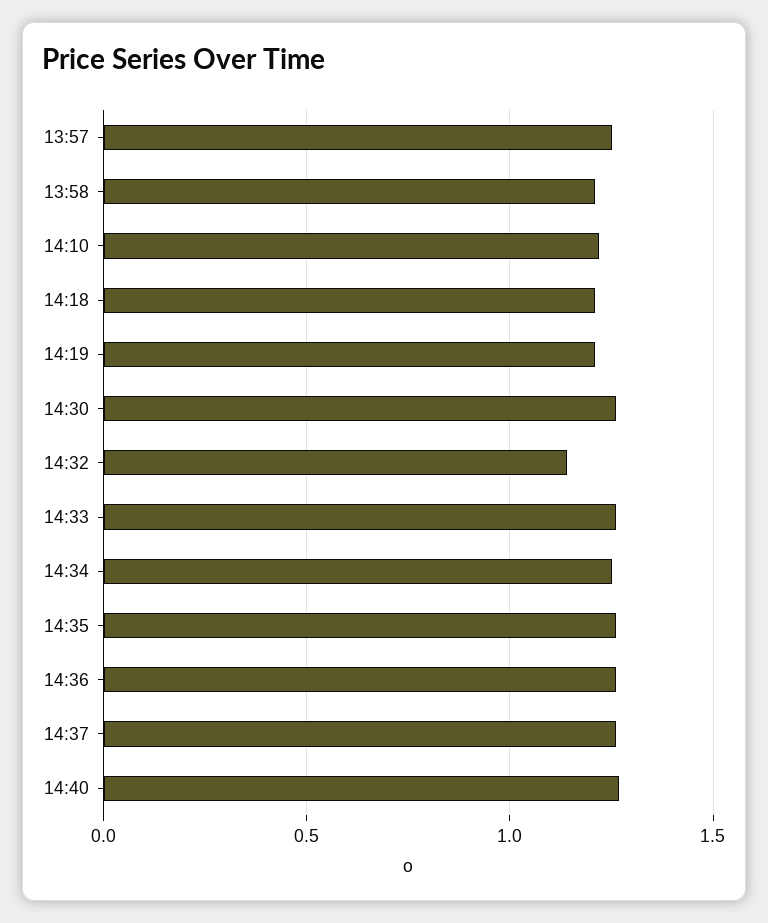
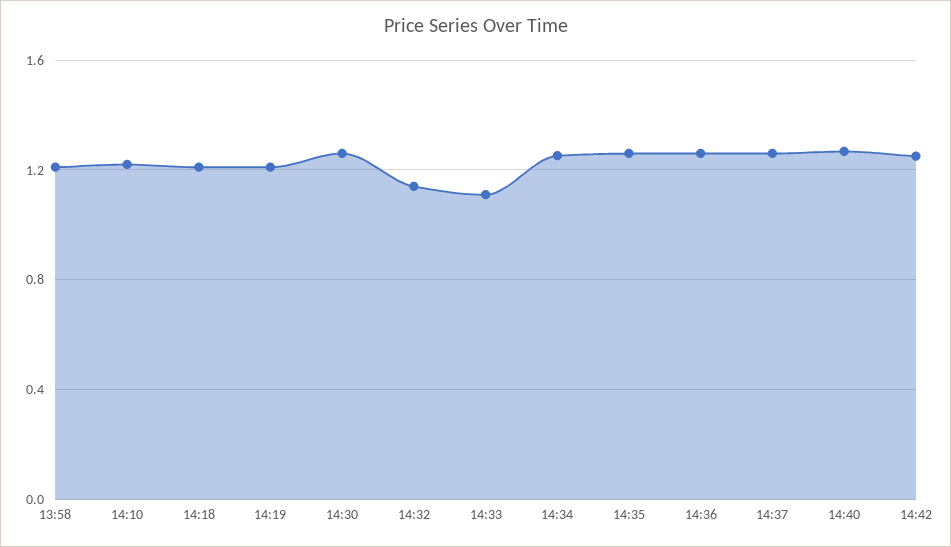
13:57: 1.25 -> none
14:33: 1.25 -> 1.1
14:42: none -> 1.25

